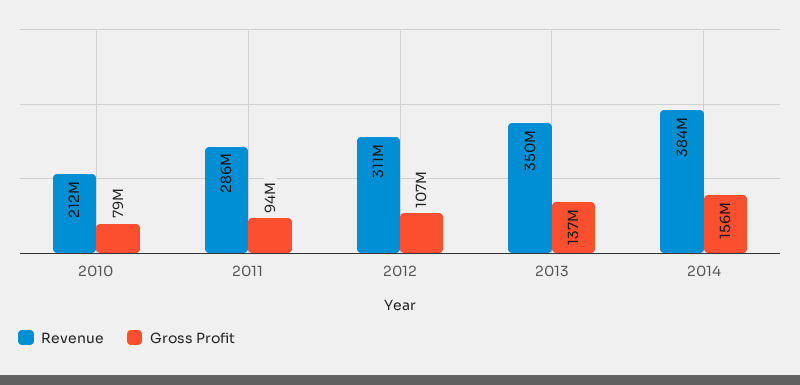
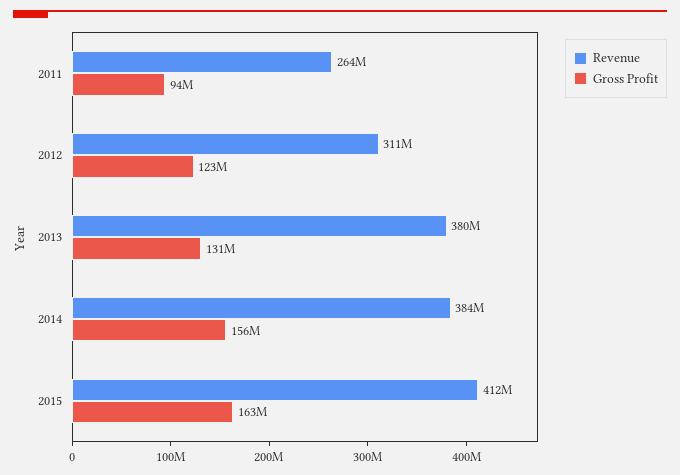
Revenue, 2010: 212000000 -> none
Gross Profit, 2010: 79000000 -> none
Revenue, 2011: 286000000 -> 264000000
Gross Profit, 2012: 107000000 -> 123000000
Revenue, 2013: 350000000 -> 380000000
Gross Profit, 2013: 137000000 -> 131000000
Revenue, 2015: none -> 412000000
Gross Profit, 2015: none -> 163000000

